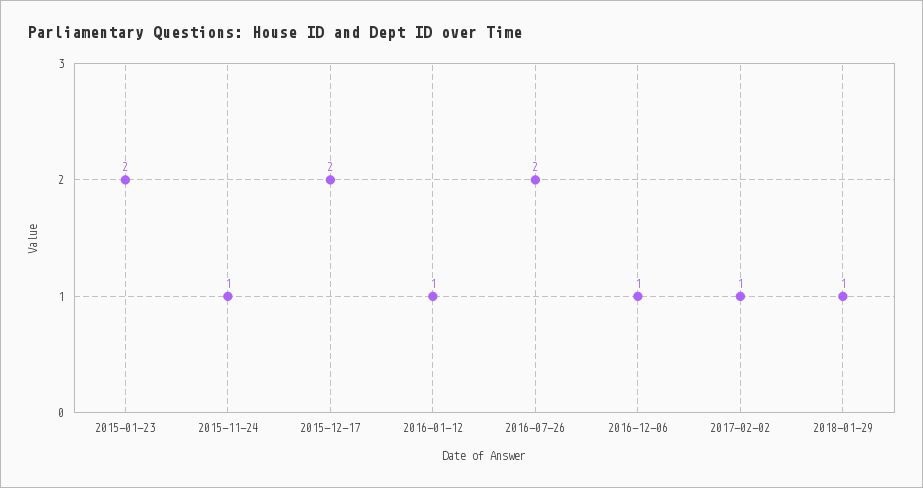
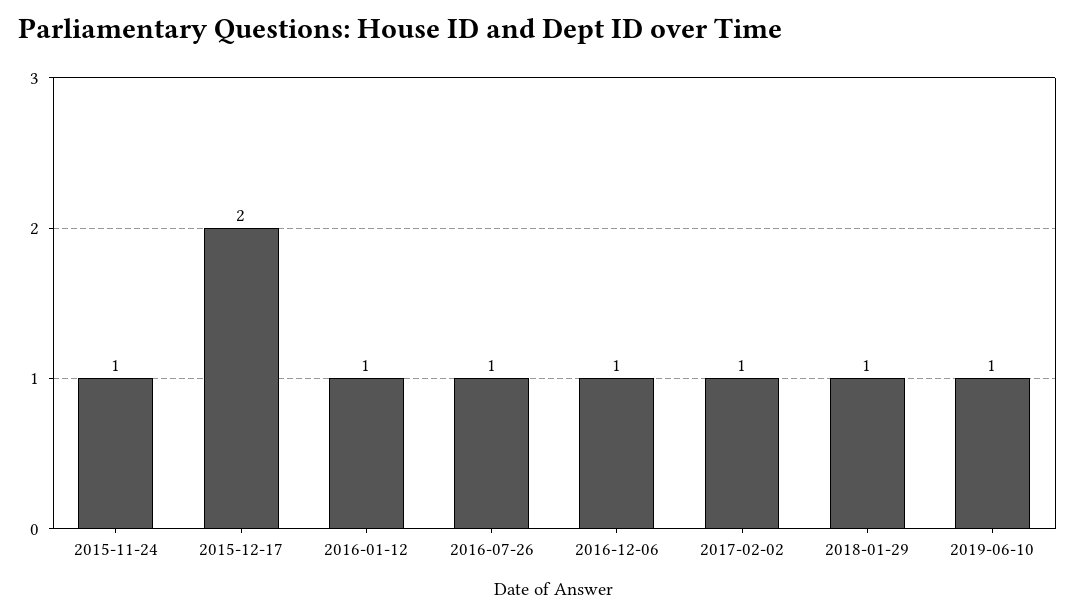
2015-01-23: 2 -> none
2016-07-26: 2 -> 1
2019-06-10: none -> 1

